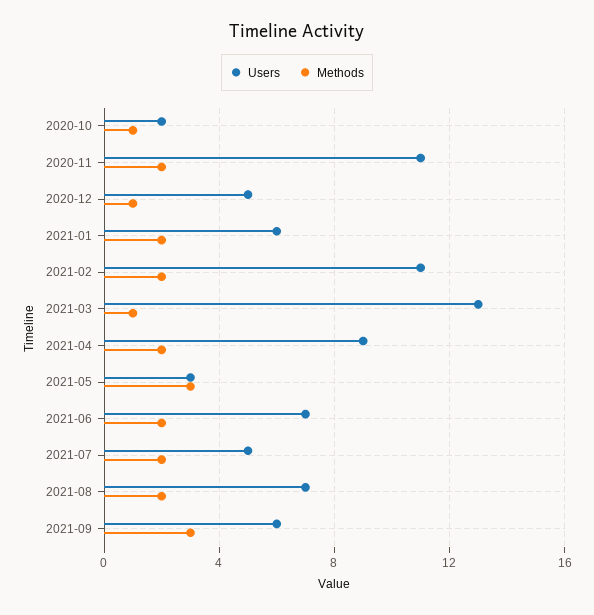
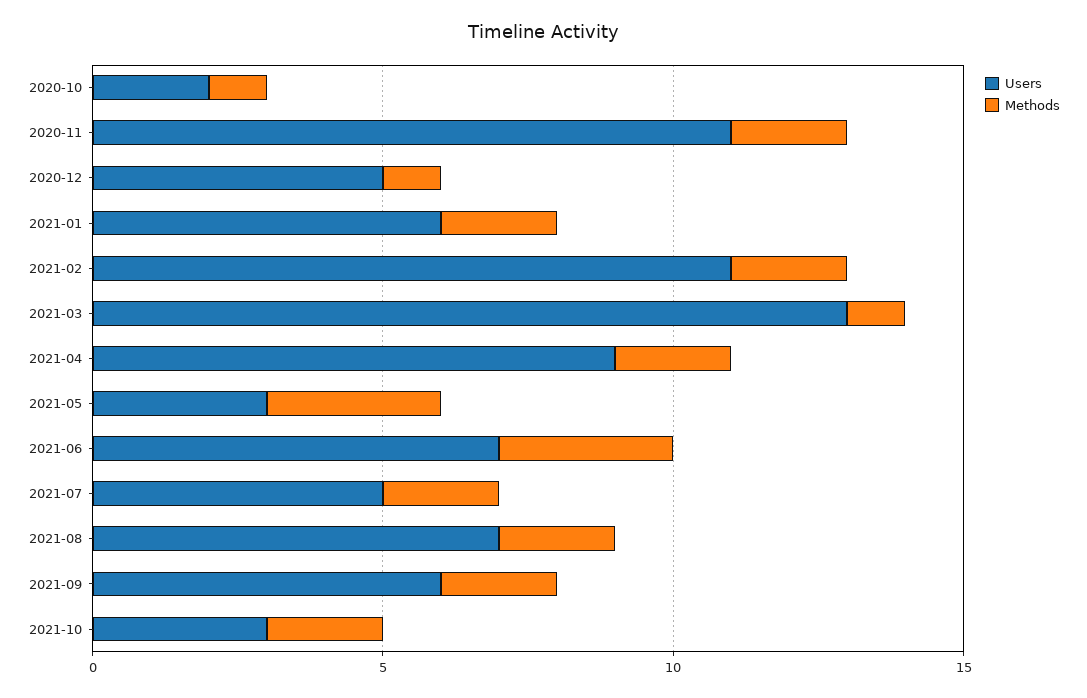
Methods, 2021-06: 2 -> 3
Methods, 2021-09: 3 -> 2
Users, 2021-10: none -> 3
Methods, 2021-10: none -> 2

